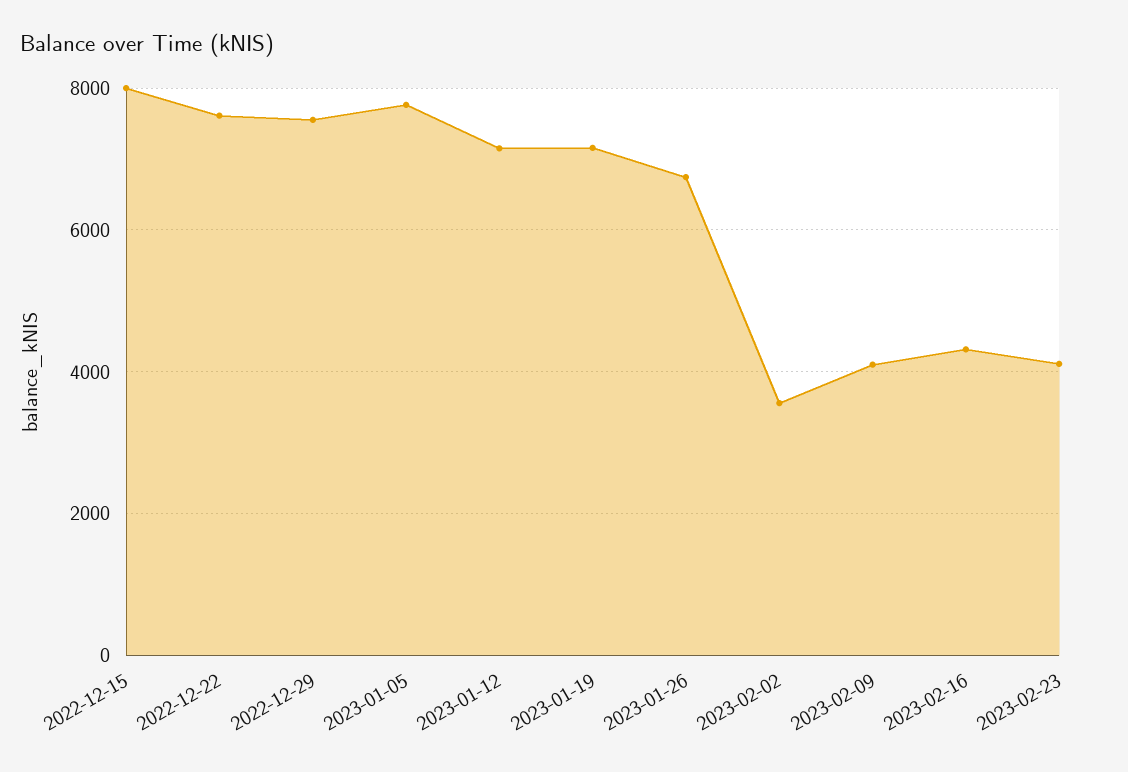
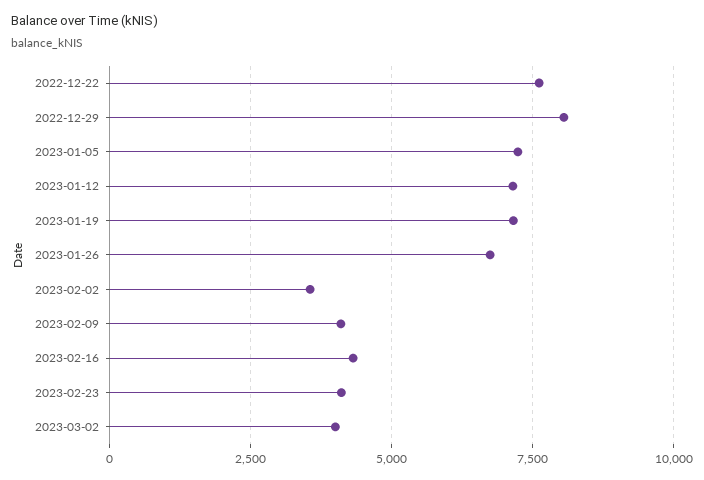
2022-12-15: 8000 -> none
2022-12-29: 7600 -> 8000
2023-01-05: 7800 -> 7250
2023-03-02: none -> 4000

